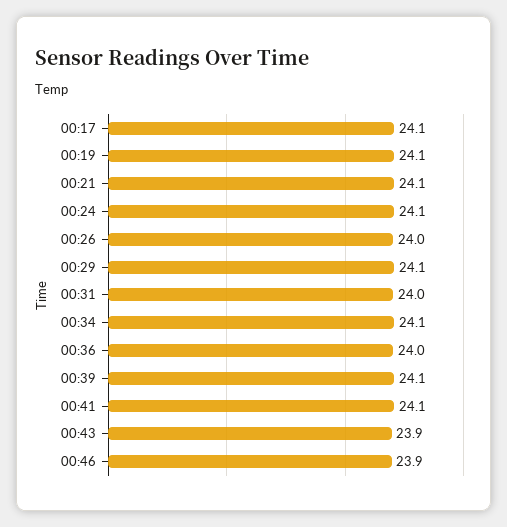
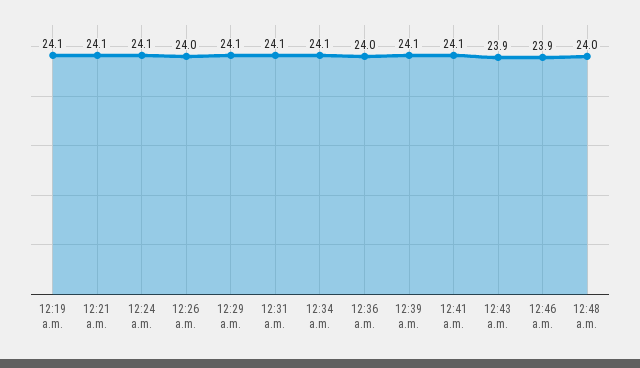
00:17: 24.1 -> none
00:31: 24 -> 24.1
12:48 a.m.: none -> 24

